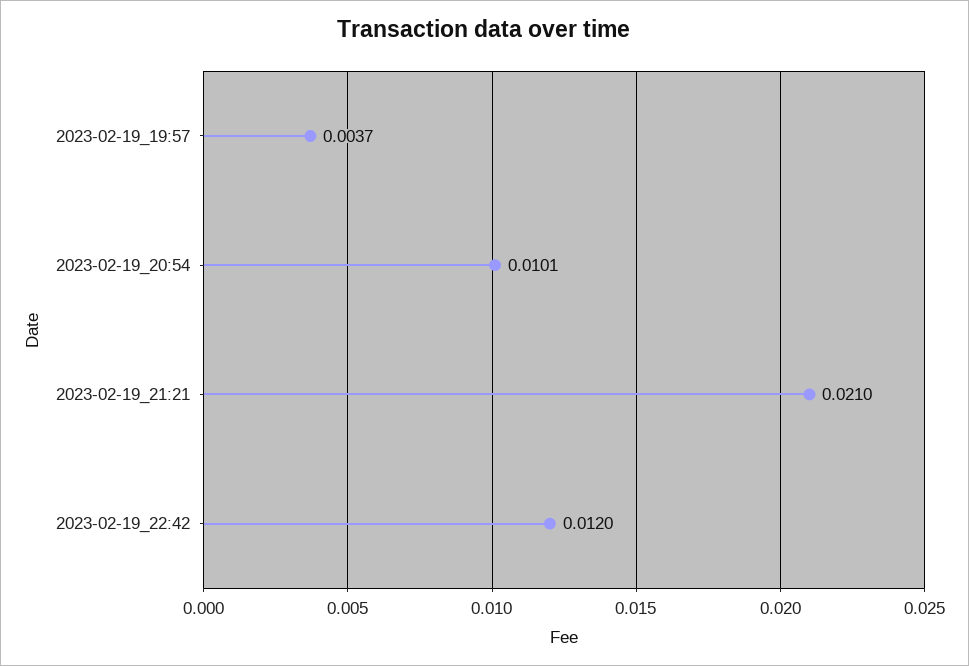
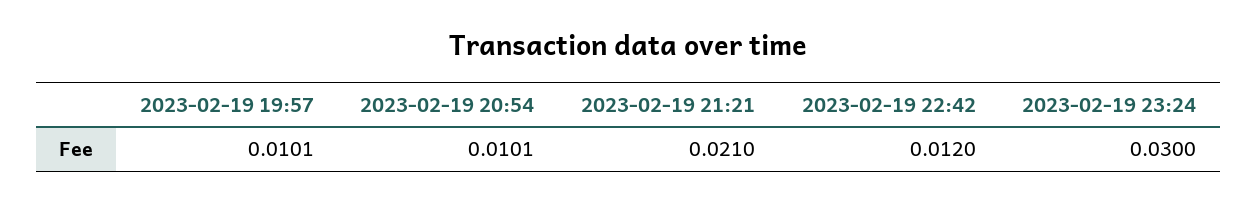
2023-02-19_19:57: 0.0037 -> 0.0101
2023-02-19 23:24: none -> 0.03

